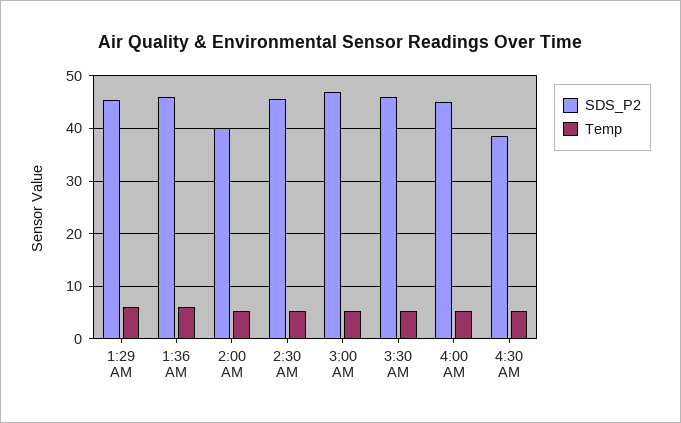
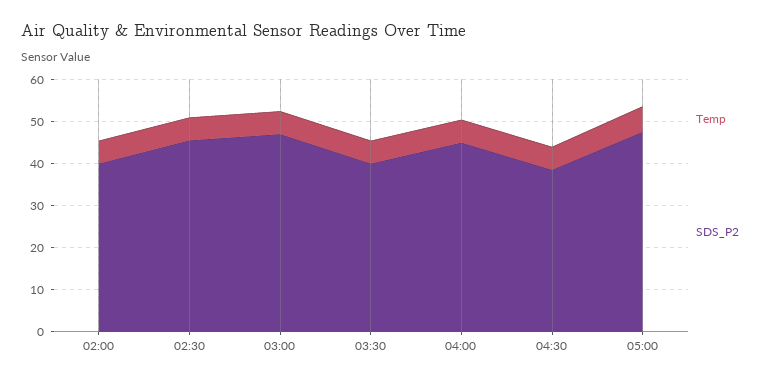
SDS_P2, 1:29 AM: 46 -> none
Temp, 1:29 AM: 6 -> none
SDS_P2, 1:36 AM: 46 -> none
Temp, 1:36 AM: 6 -> none
SDS_P2, 3:30 AM: 46 -> 40
Temp, 05:00: none -> 6
SDS_P2, 05:00: none -> 48

